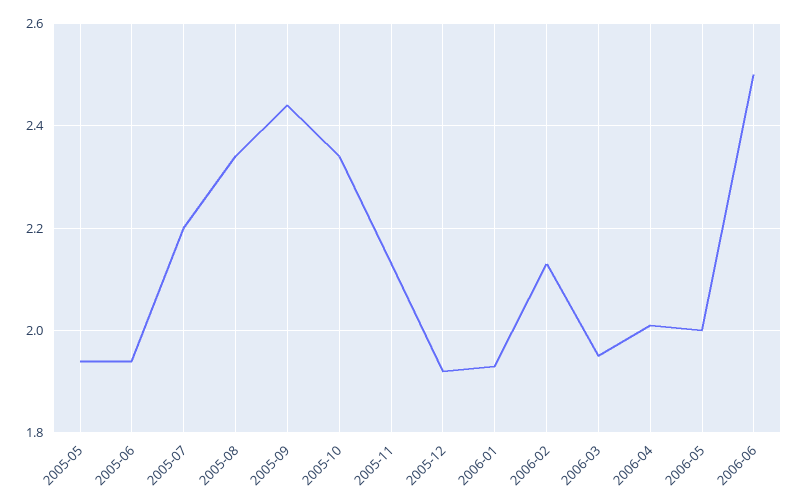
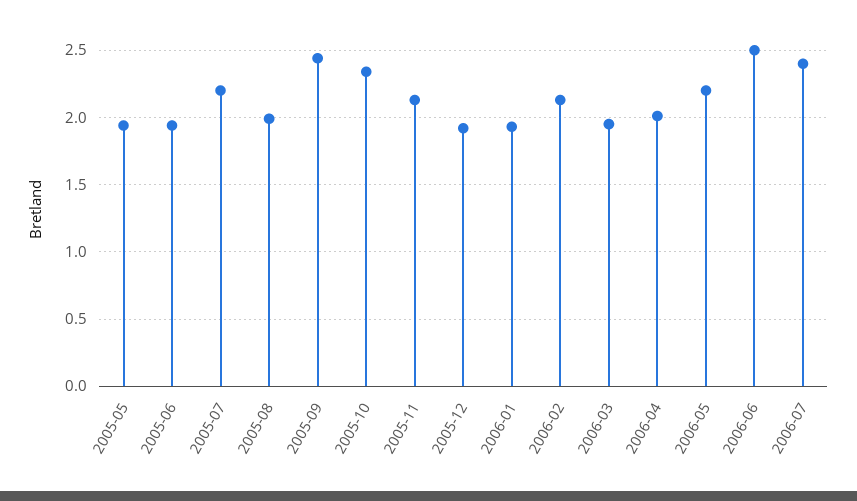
2005-08: 2.35 -> 2
2006-05: 2 -> 2.2
2006-07: none -> 2.4

